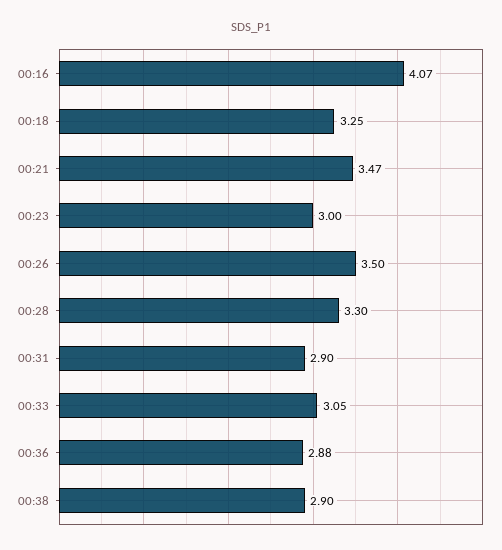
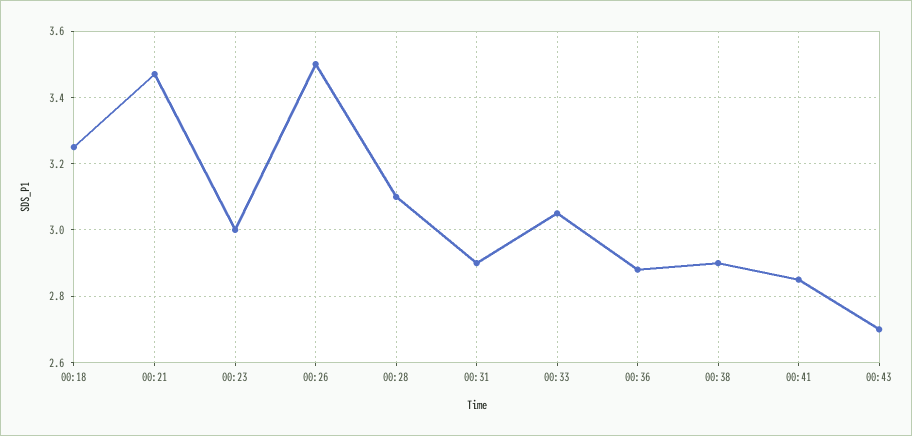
00:16: 4.07 -> none
00:28: 3.3 -> 3.1
00:41: none -> 2.85
00:43: none -> 2.7

